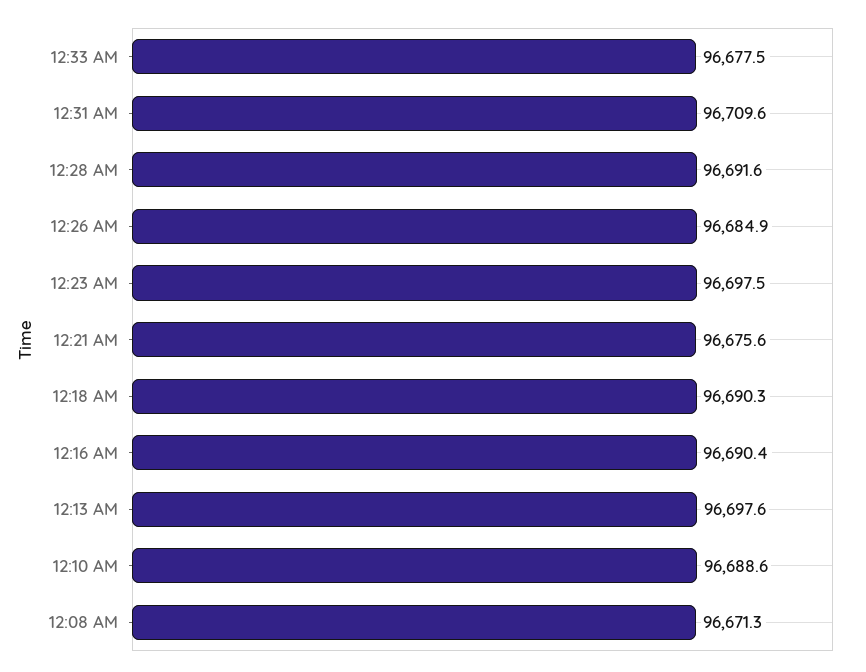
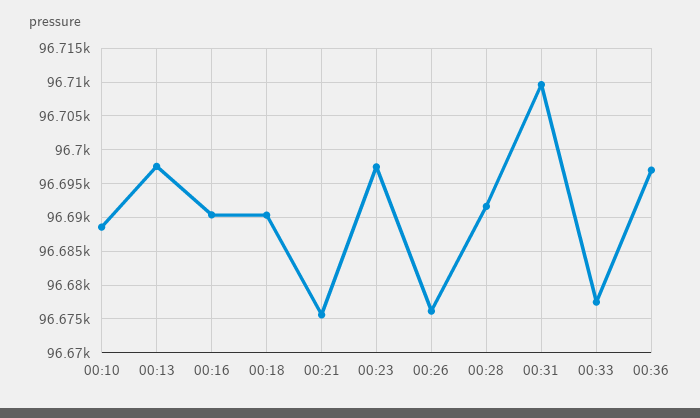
12:26 AM: 96684.9 -> 96676
12:08 AM: 96671.3 -> none
00:36: none -> 96697

